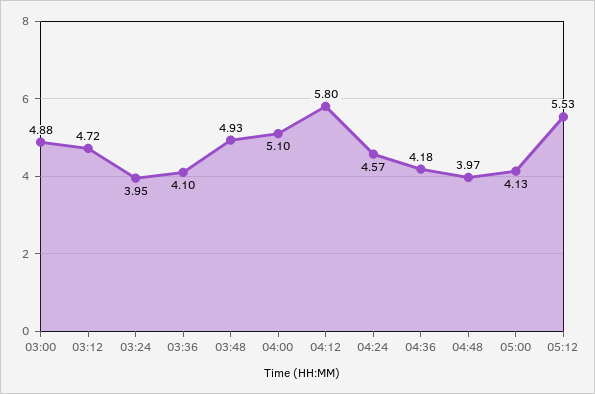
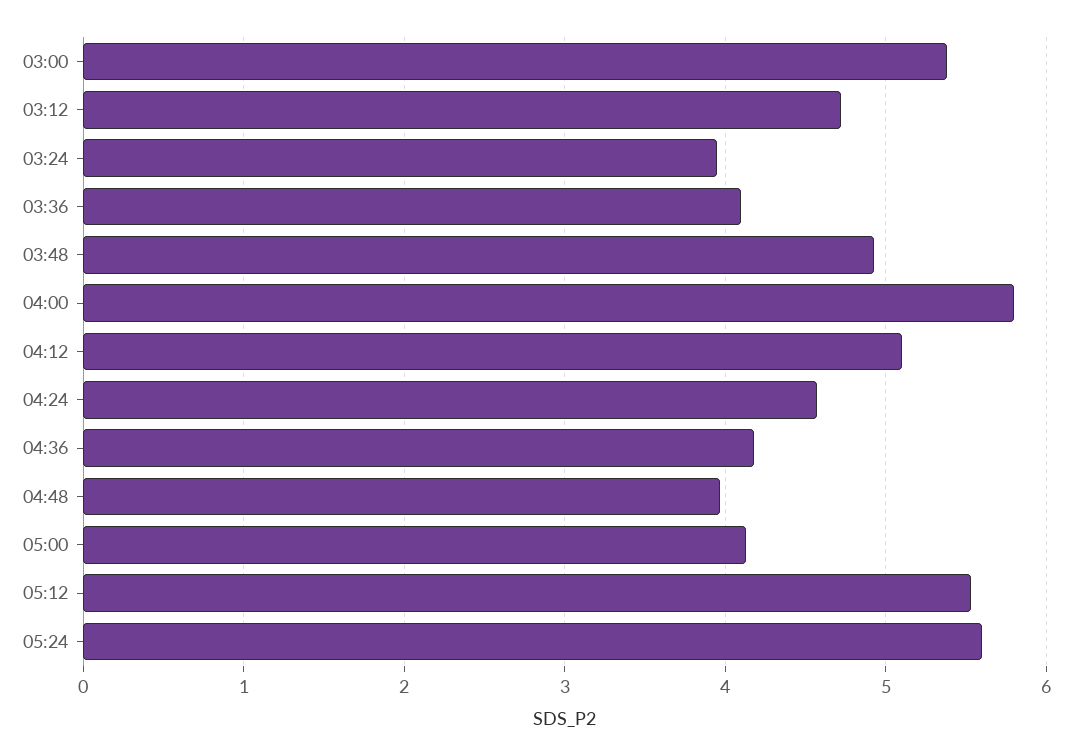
03:00: 4.88 -> 5.4
04:00: 5.1 -> 5.8
04:12: 5.8 -> 5.1
05:24: none -> 5.6

